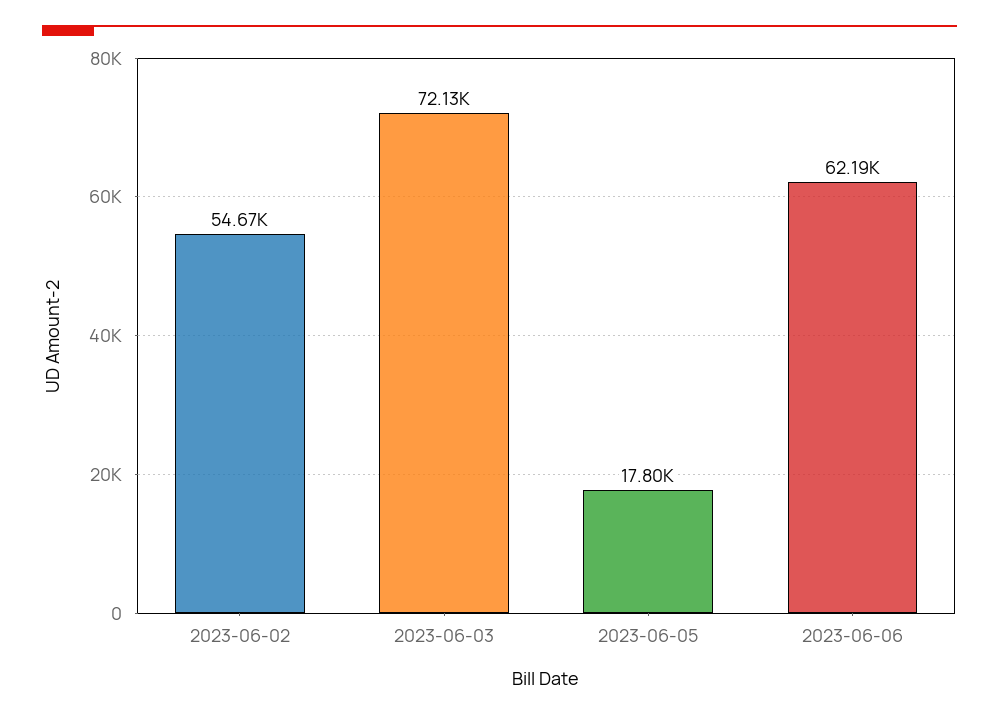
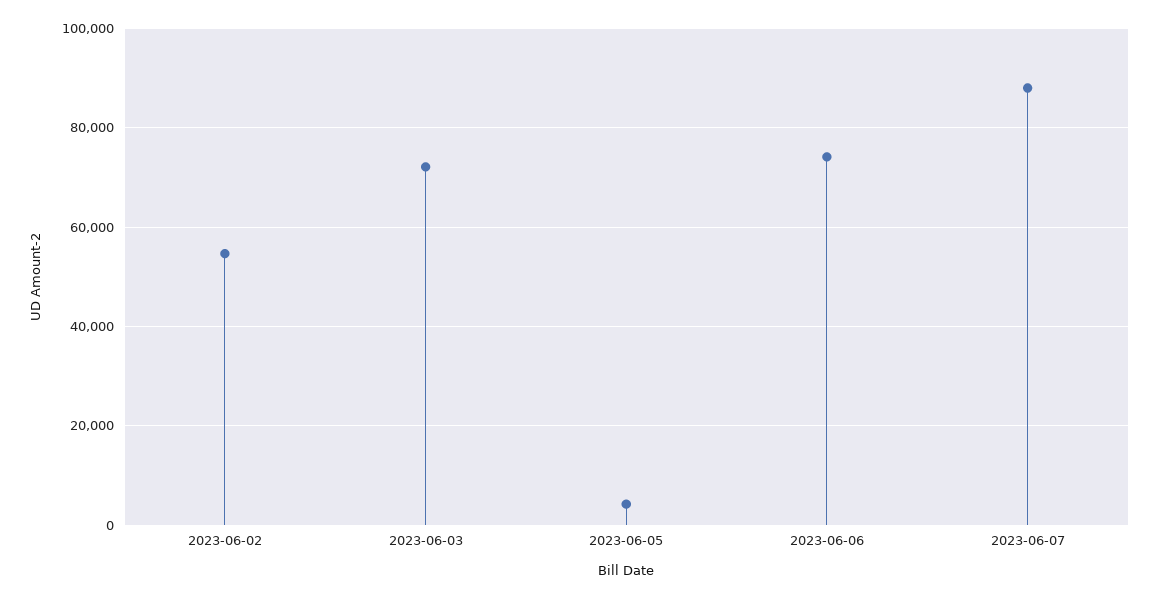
2023-06-05: 17800 -> 4000
2023-06-06: 62190 -> 74000
2023-06-07: none -> 88000

